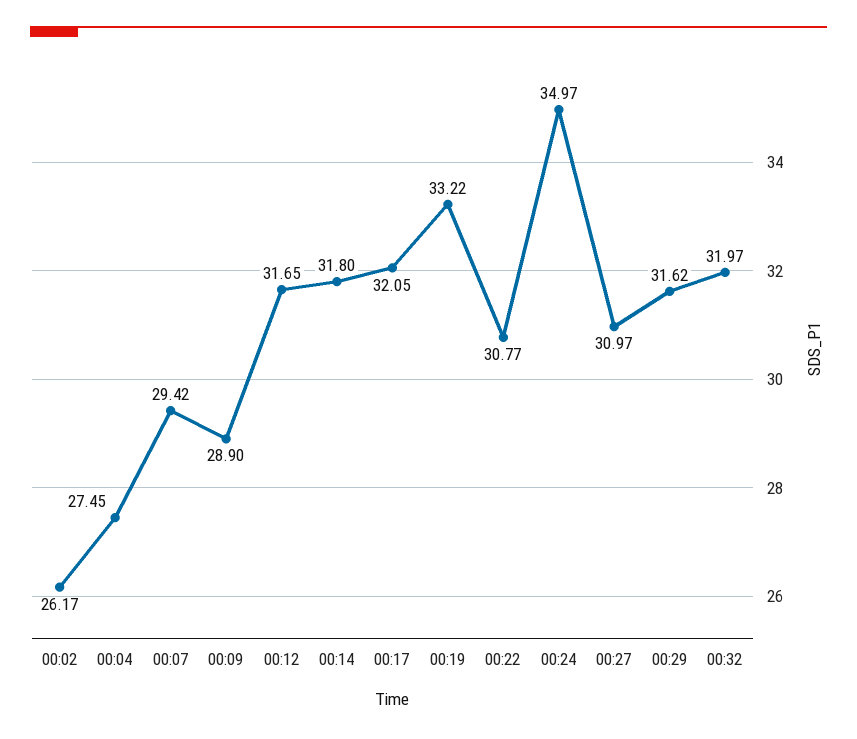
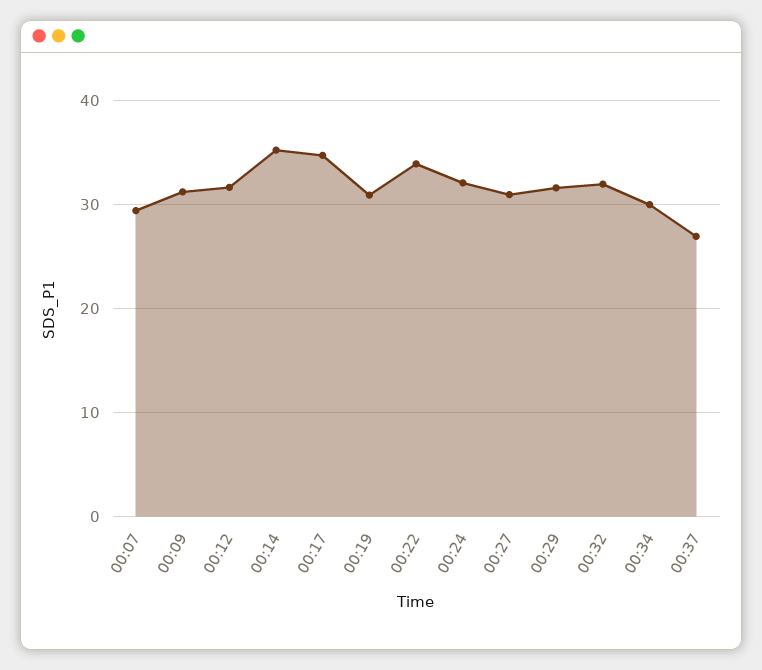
00:02: 26.17 -> none
00:04: 27.45 -> none
00:09: 28.9 -> 31
00:14: 31.8 -> 35
00:17: 32.05 -> 35
00:19: 33.22 -> 31
00:22: 30.77 -> 34
00:24: 34.97 -> 32
00:34: none -> 30
00:37: none -> 27

